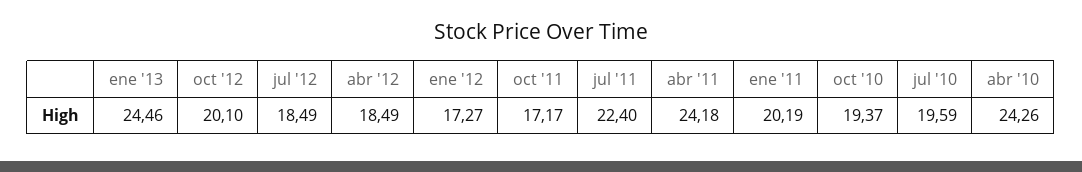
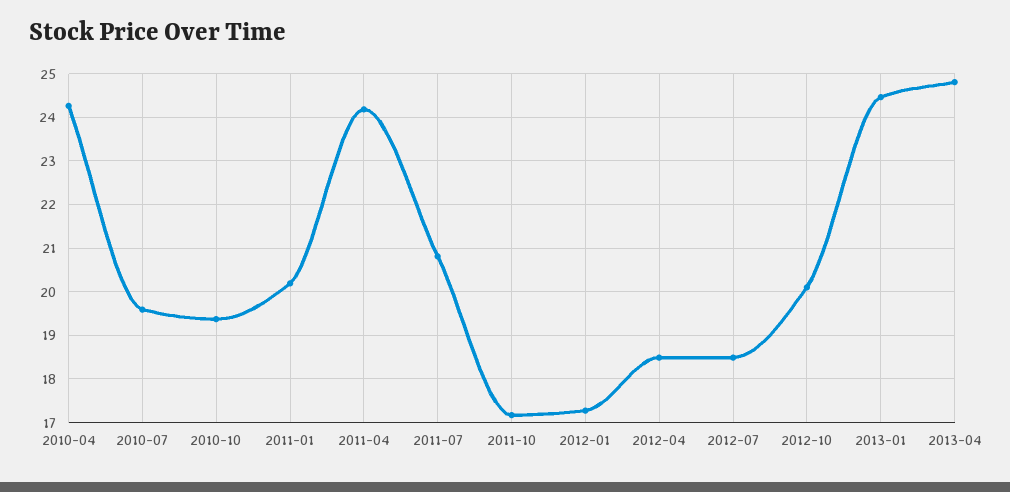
jul '11: 22.4 -> 20.8
2013-04: none -> 24.8

